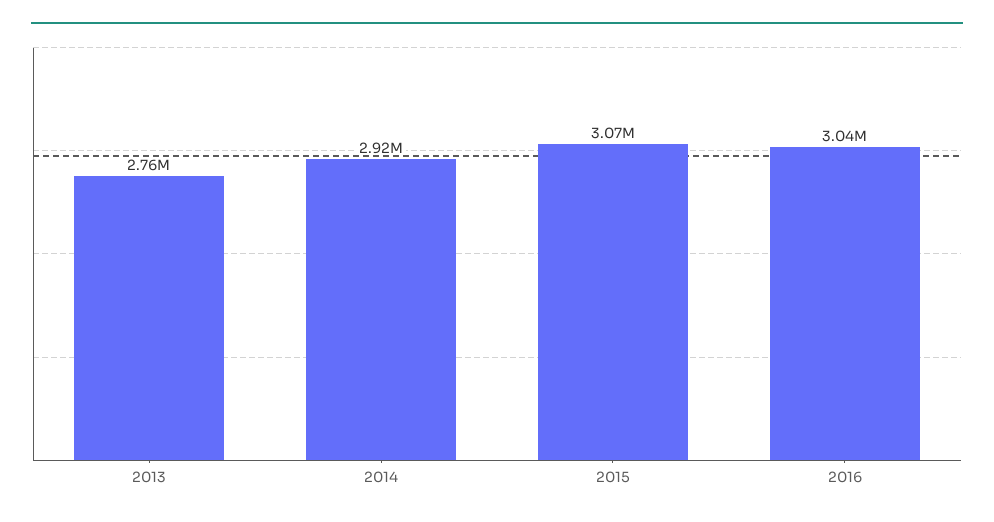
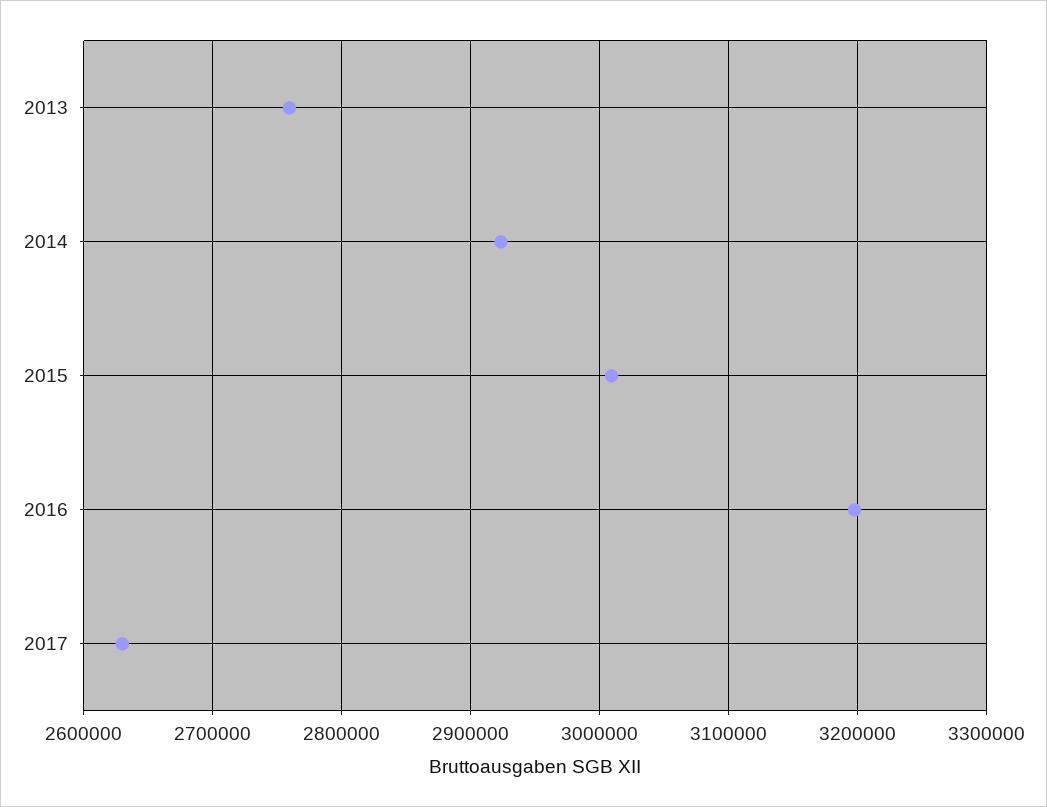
2015: 3070000 -> 3010000
2016: 3040000 -> 3200000
2017: none -> 2630000

